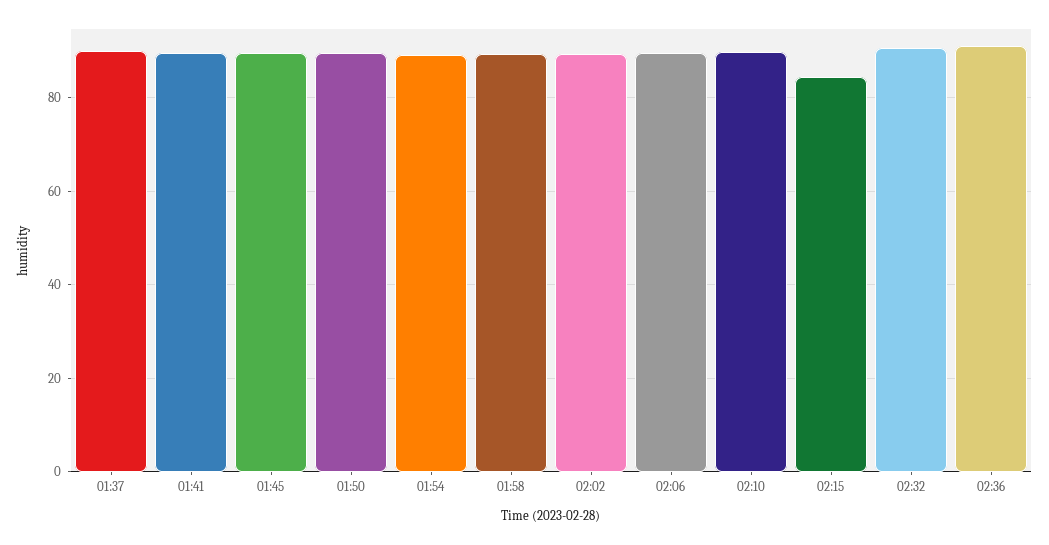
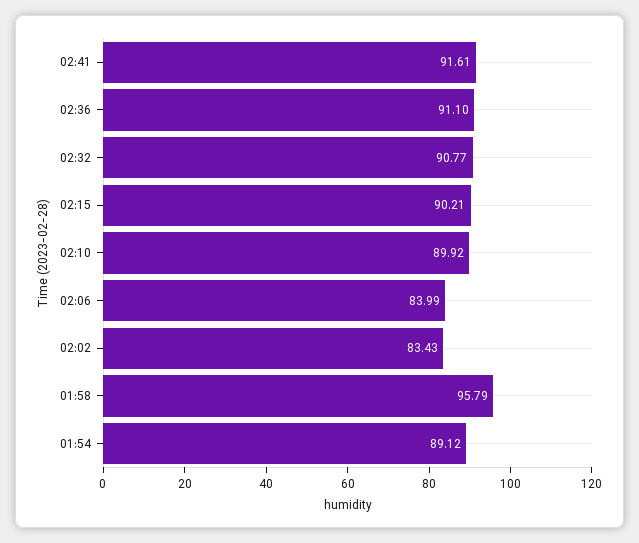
01:37: 90 -> none
01:41: 90 -> none
01:45: 90 -> none
01:50: 90 -> none
01:58: 90 -> 95.79
02:02: 90 -> 83.43
02:06: 90 -> 83.99
02:15: 84 -> 90.21
02:41: none -> 91.61

